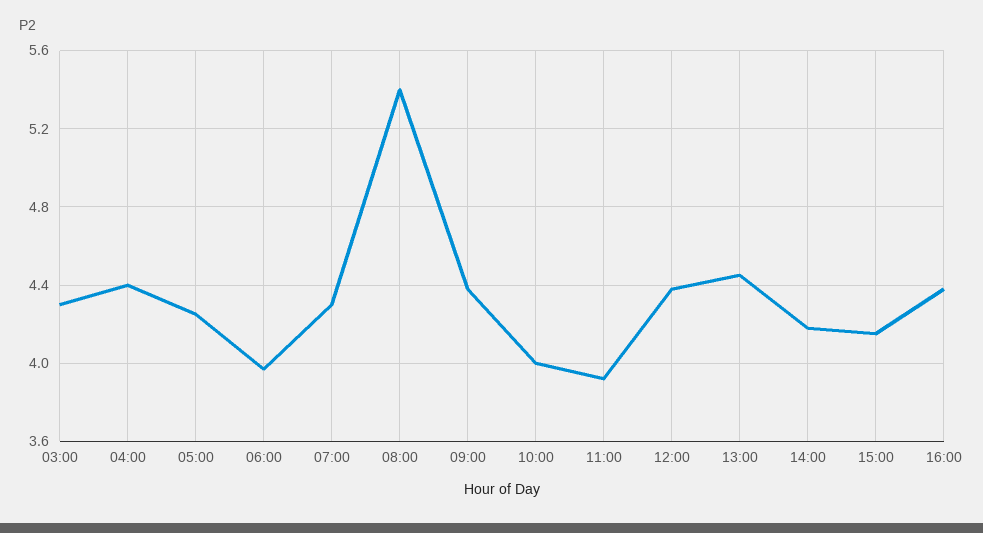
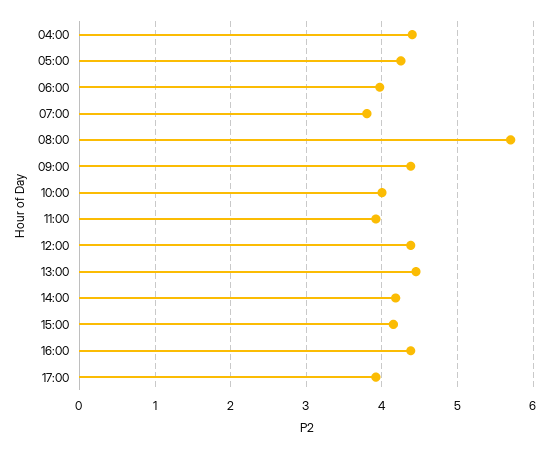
03:00: 4.3 -> none
07:00: 4.3 -> 3.8
08:00: 5.4 -> 5.7
17:00: none -> 3.9

